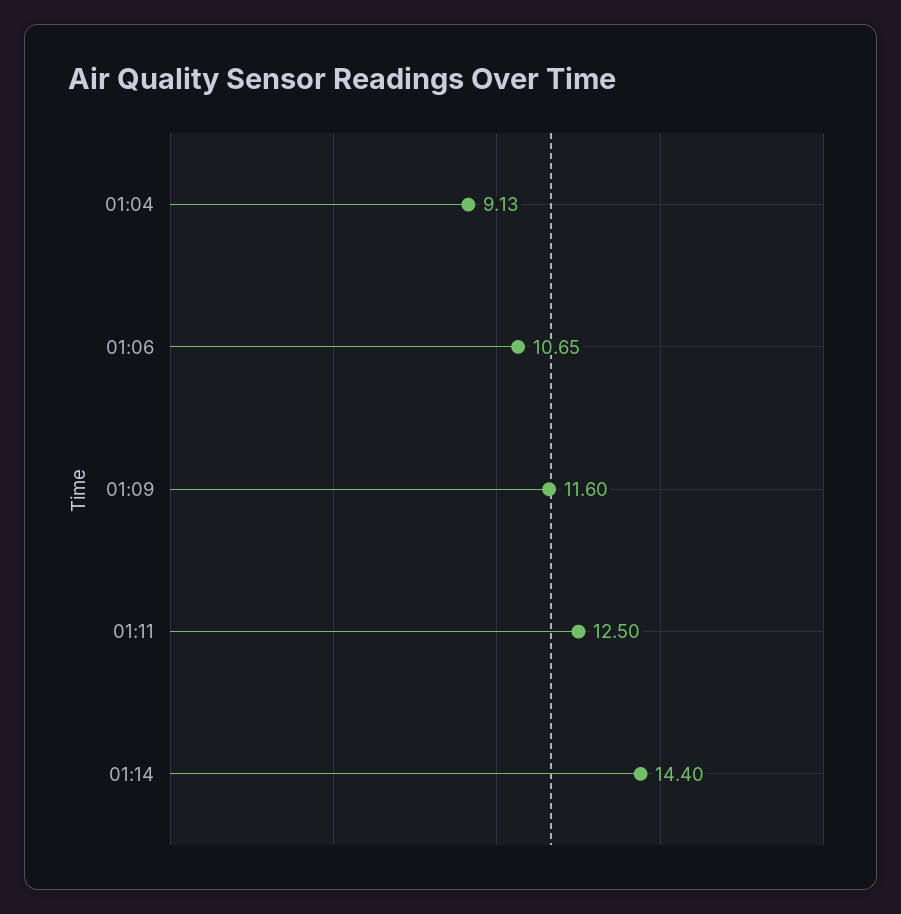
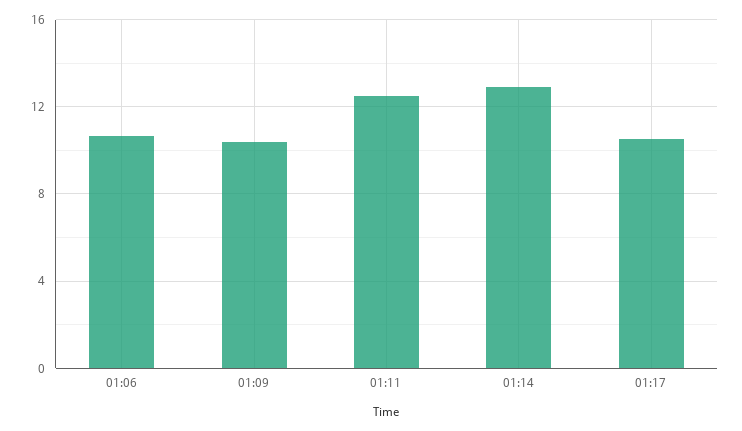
01:04: 9.13 -> none
01:09: 11.6 -> 10.5
01:14: 14.4 -> 13
01:17: none -> 10.5

